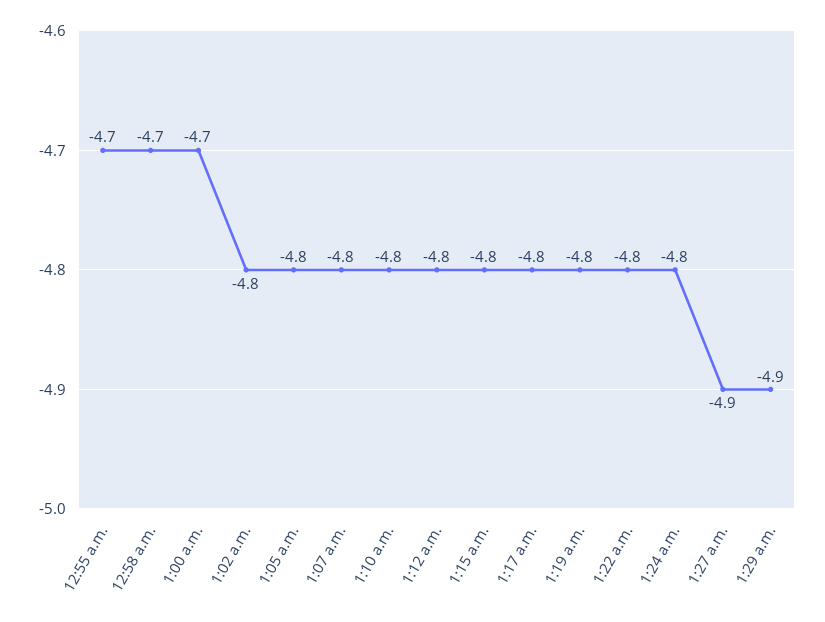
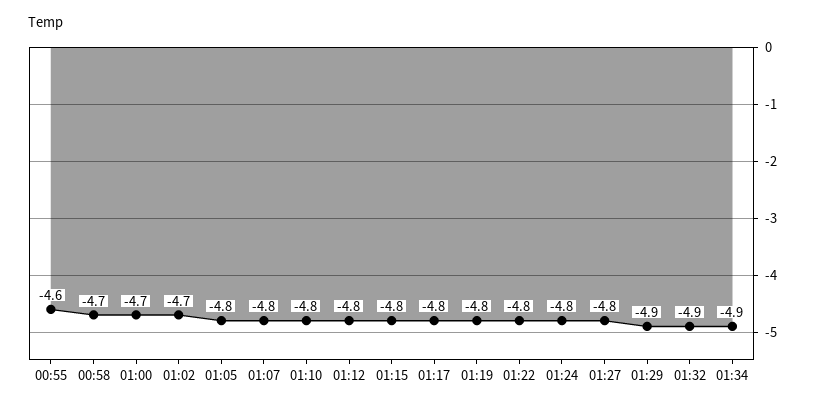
12:55 a.m.: -4.7 -> -4.6
1:02 a.m.: -4.8 -> -4.7
1:27 a.m.: -4.9 -> -4.8
01:32: none -> -4.9
01:34: none -> -4.9

